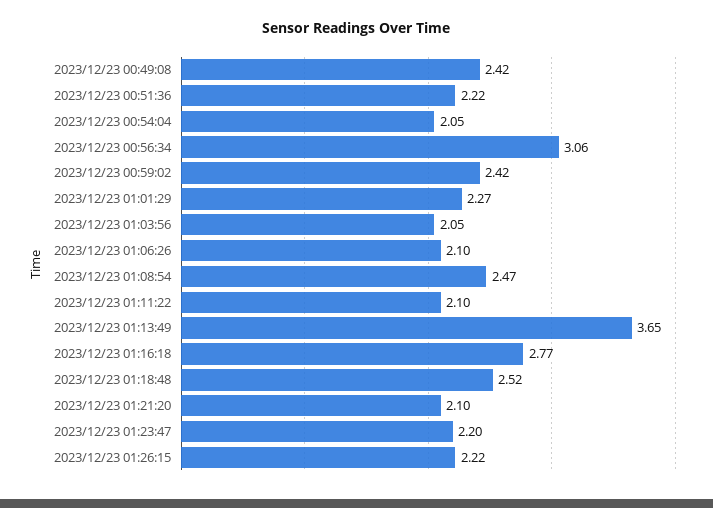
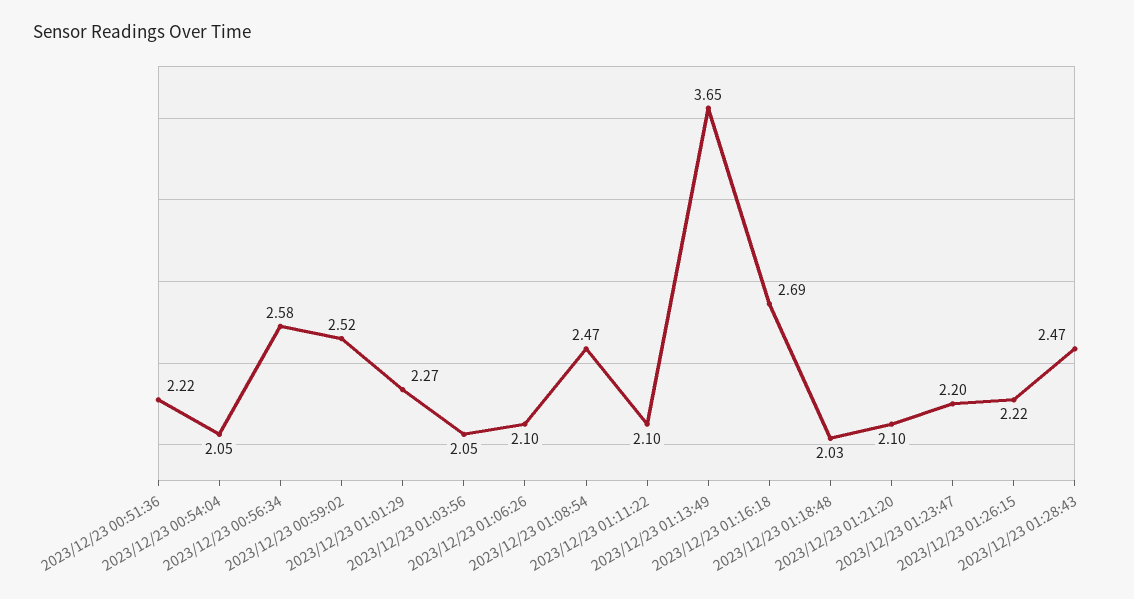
2023/12/23 00:49:08: 2.42 -> none
2023/12/23 00:56:34: 3.06 -> 2.58
2023/12/23 00:59:02: 2.42 -> 2.52
2023/12/23 01:16:18: 2.77 -> 2.69
2023/12/23 01:18:48: 2.52 -> 2.03
2023/12/23 01:28:43: none -> 2.47

